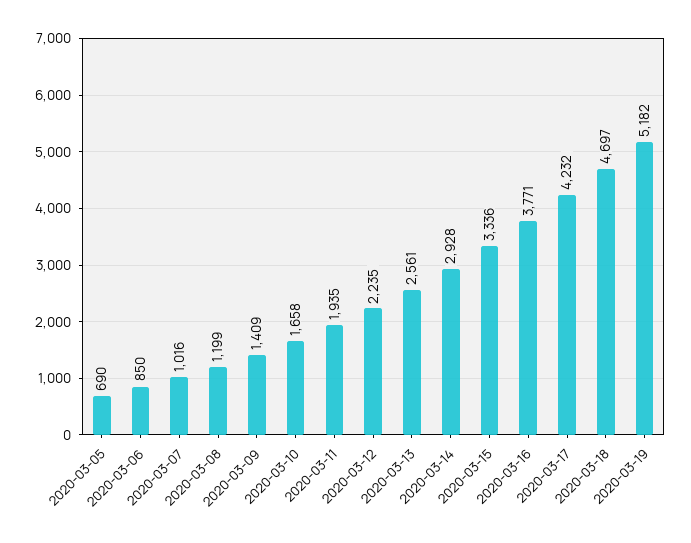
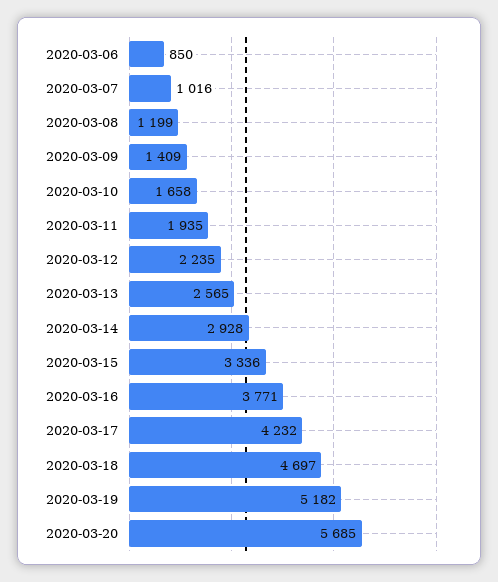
2020-03-05: 690 -> none
2020-03-13: 2561 -> 2565
2020-03-20: none -> 5685

